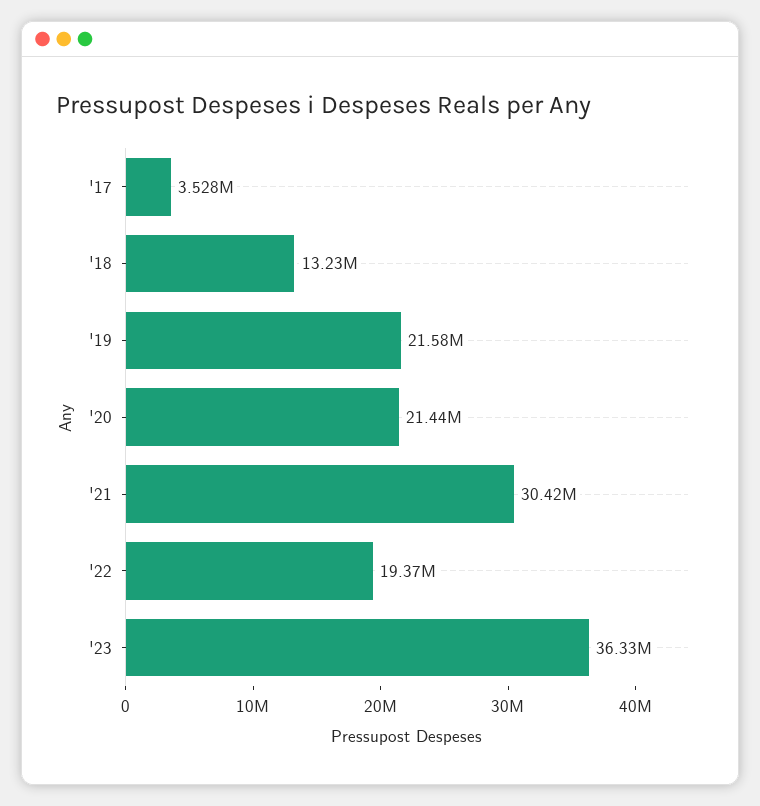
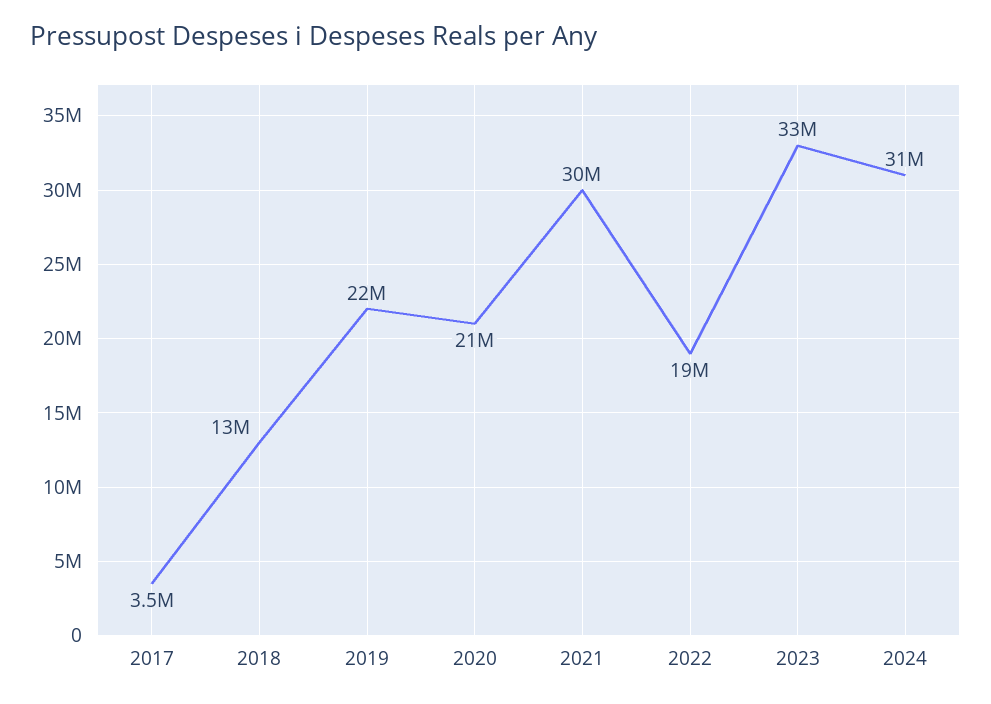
'23: 36330000 -> 33000000
2024: none -> 31000000

